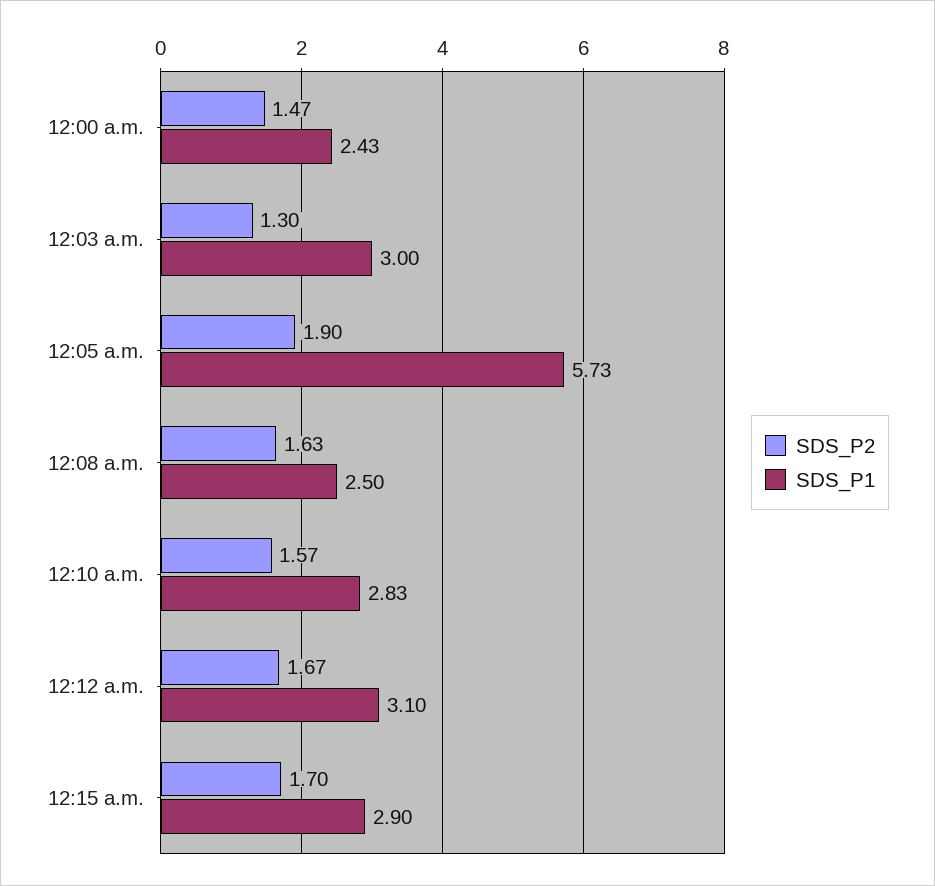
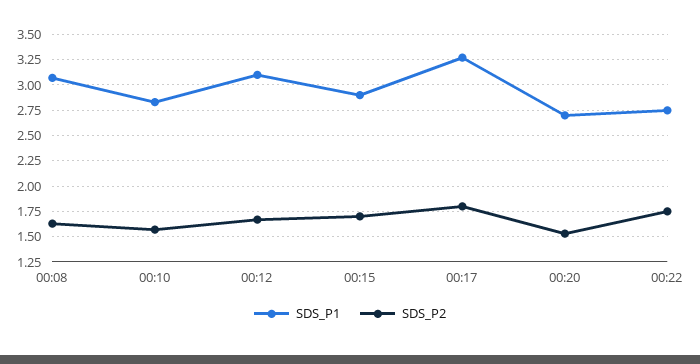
SDS_P2, 12:00 a.m.: 1.47 -> none
SDS_P1, 12:00 a.m.: 2.43 -> none
SDS_P2, 12:03 a.m.: 1.3 -> none
SDS_P1, 12:03 a.m.: 3 -> none
SDS_P2, 12:05 a.m.: 1.9 -> none
SDS_P1, 12:05 a.m.: 5.73 -> none
SDS_P1, 12:08 a.m.: 2.5 -> 3
SDS_P1, 00:17: none -> 3.25
SDS_P2, 00:17: none -> 1.75
SDS_P1, 00:20: none -> 2.75
SDS_P2, 00:20: none -> 1.5
SDS_P1, 00:22: none -> 2.75
SDS_P2, 00:22: none -> 1.75

